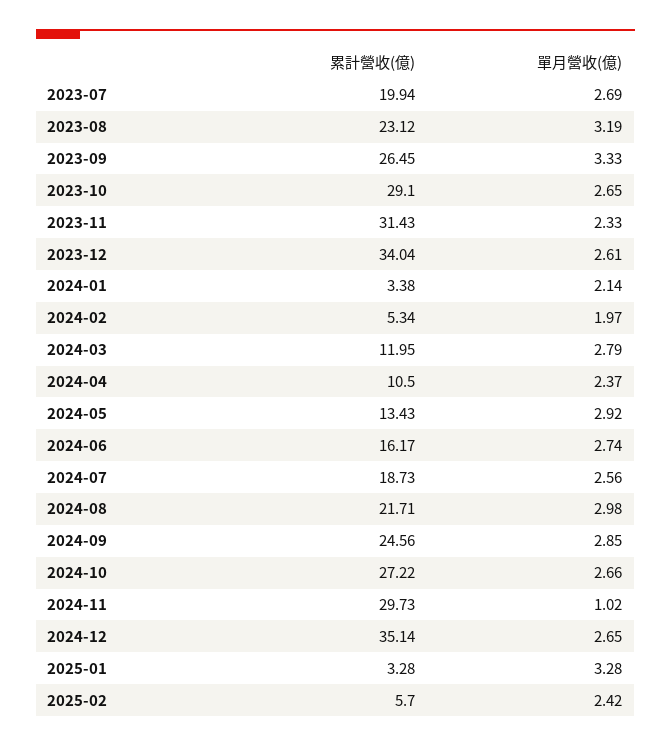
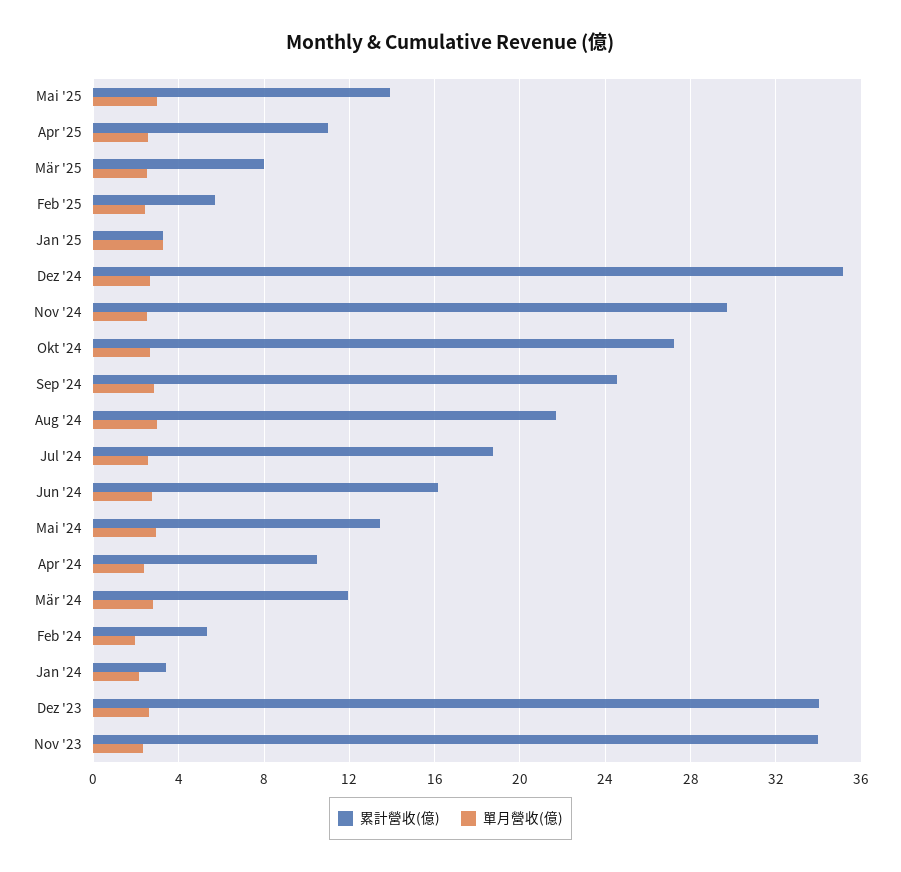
累計營收(億), 2023-07: 19.94 -> none
單月營收(億), 2023-07: 2.69 -> none
累計營收(億), 2023-08: 23.12 -> none
單月營收(億), 2023-08: 3.19 -> none
累計營收(億), 2023-09: 26.45 -> none
單月營收(億), 2023-09: 3.33 -> none
累計營收(億), 2023-10: 29.1 -> none
單月營收(億), 2023-10: 2.65 -> none
累計營收(億), 2023-11: 31.43 -> 34
單月營收(億), 2024-11: 1.02 -> 2.5
累計營收(億), Mai '25: none -> 14
單月營收(億), Mai '25: none -> 3
累計營收(億), Apr '25: none -> 11
單月營收(億), Apr '25: none -> 2.5
累計營收(億), Mär '25: none -> 8
單月營收(億), Mär '25: none -> 2.5

